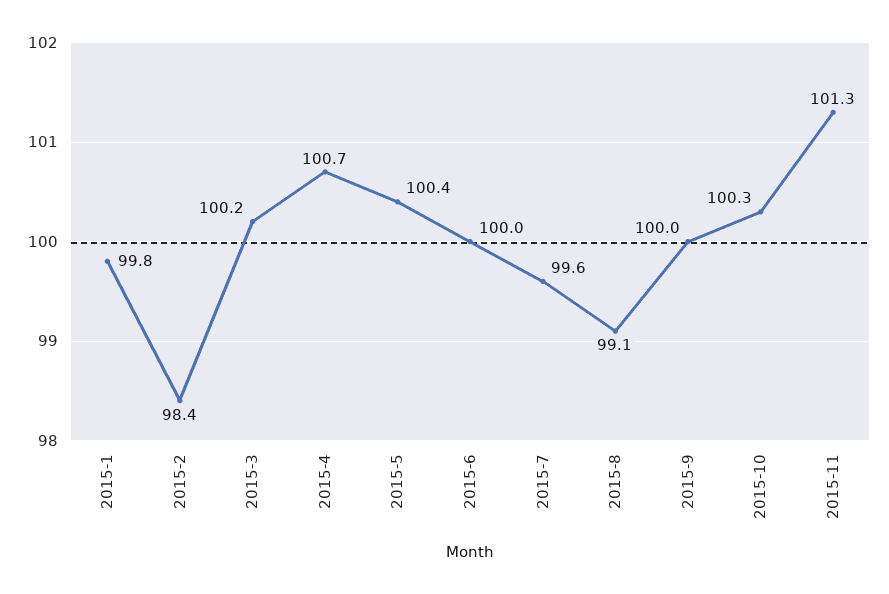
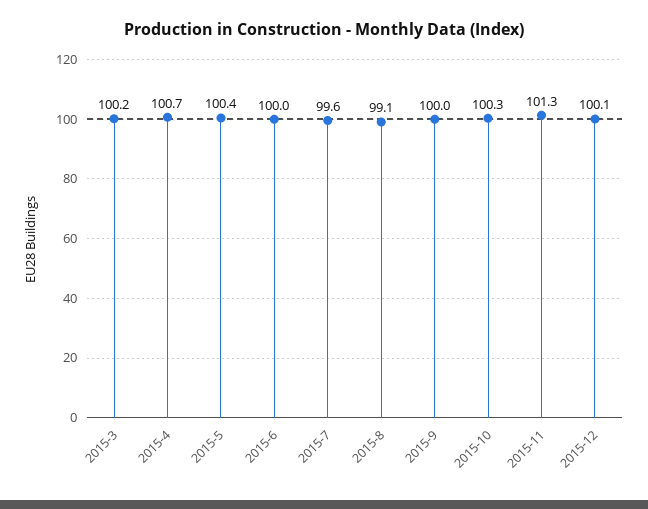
2015-1: 99.8 -> none
2015-2: 98.4 -> none
2015-12: none -> 100.1

